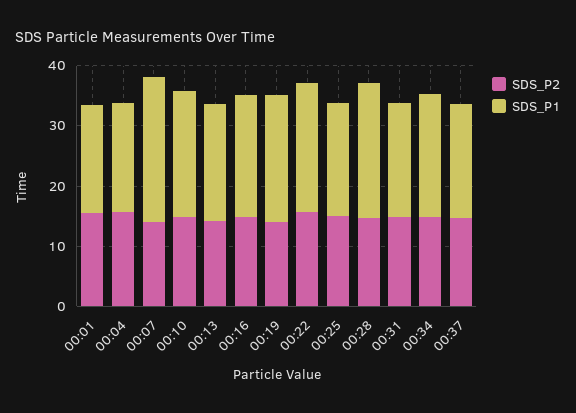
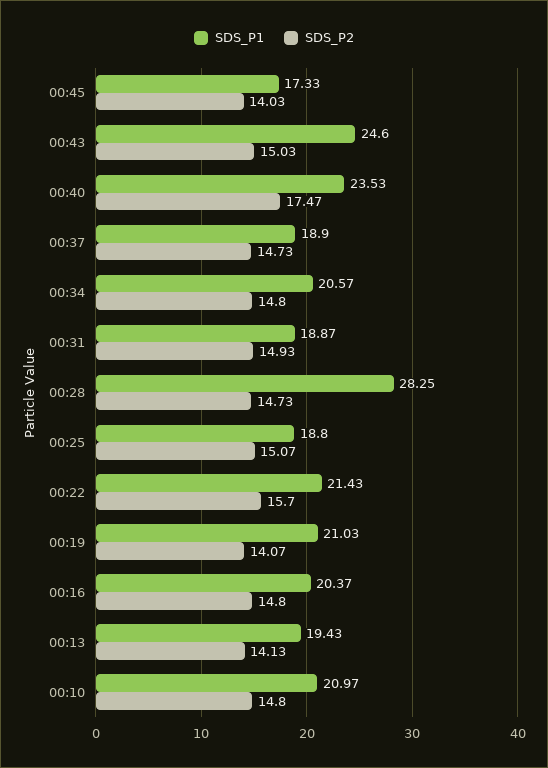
SDS_P2, 00:01: 16 -> none
SDS_P1, 00:01: 18 -> none
SDS_P2, 00:04: 16 -> none
SDS_P1, 00:04: 18 -> none
SDS_P2, 00:07: 14 -> none
SDS_P1, 00:07: 24 -> none
SDS_P1, 00:28: 22 -> 28.25
SDS_P1, 00:45: none -> 17.33
SDS_P2, 00:45: none -> 14.03
SDS_P1, 00:43: none -> 24.6
SDS_P2, 00:43: none -> 15.03
SDS_P1, 00:40: none -> 23.53
SDS_P2, 00:40: none -> 17.47

